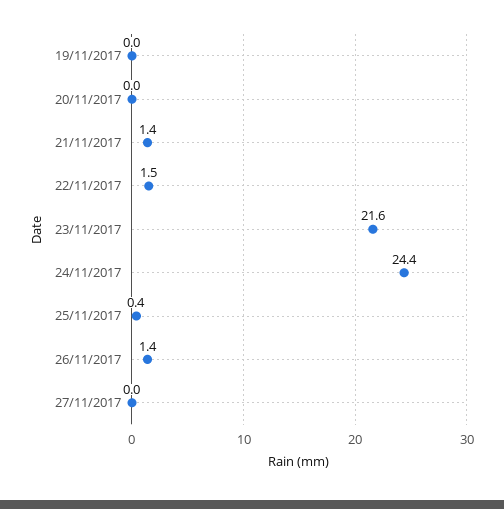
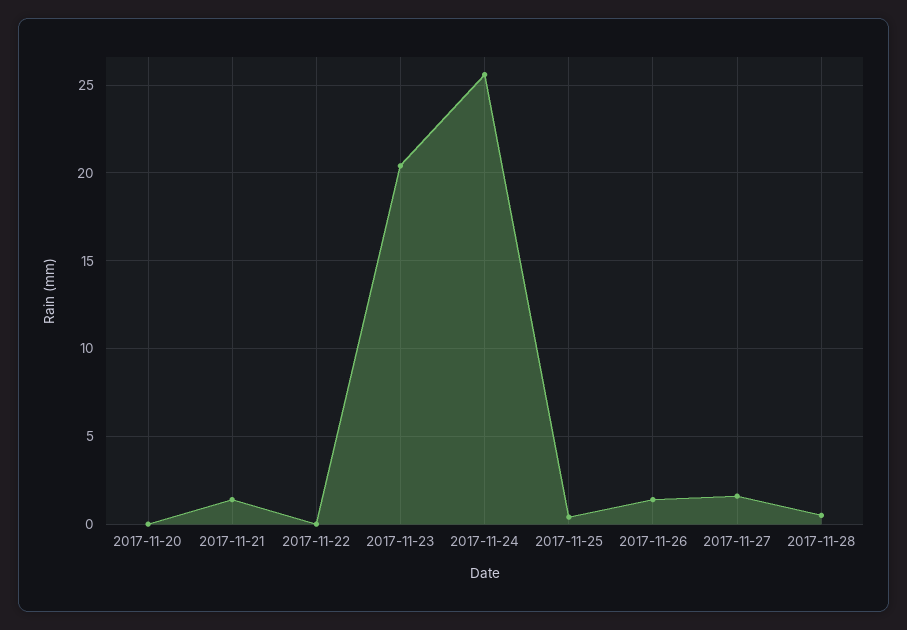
19/11/2017: 0 -> none
22/11/2017: 1.5 -> 0
23/11/2017: 21.6 -> 20.5
24/11/2017: 24.4 -> 25.5
27/11/2017: 0 -> 1.5
2017-11-28: none -> 0.5

